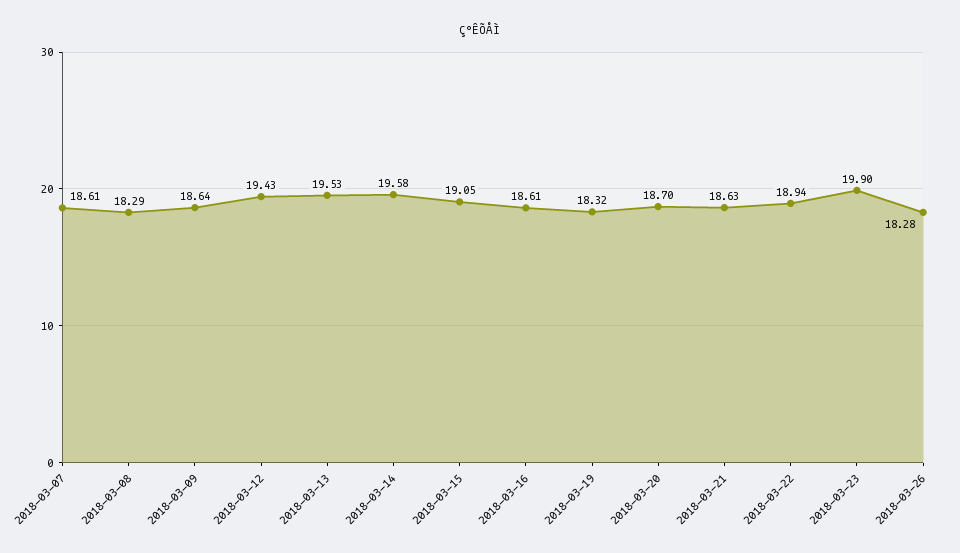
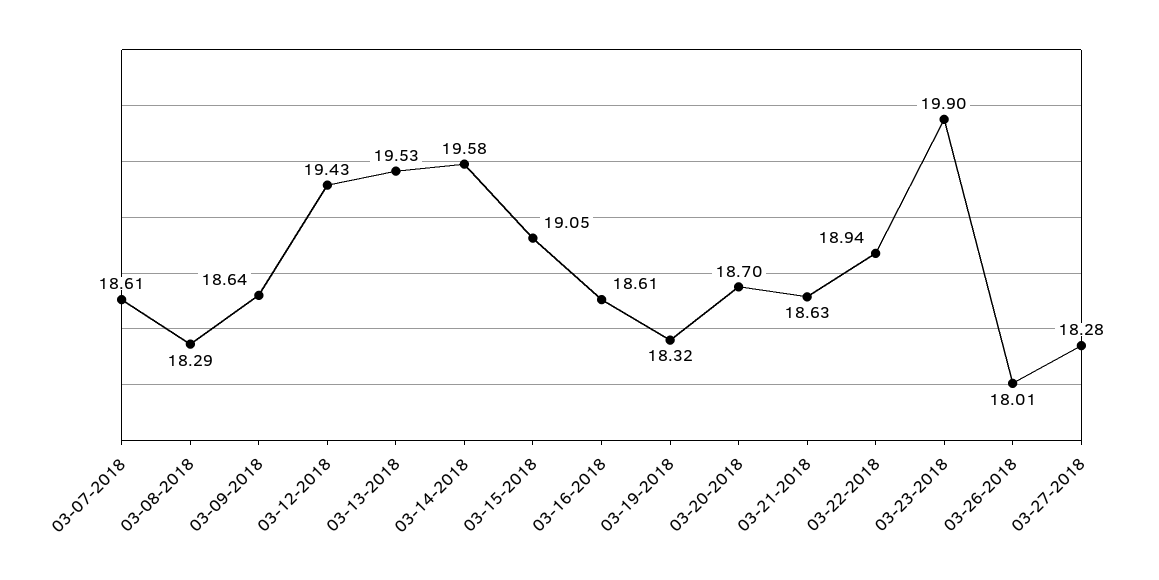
2018-03-26: 18.28 -> 18.01
03-27-2018: none -> 18.28

